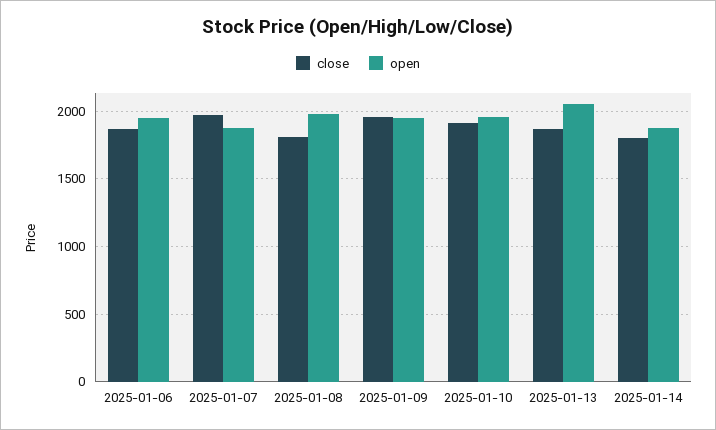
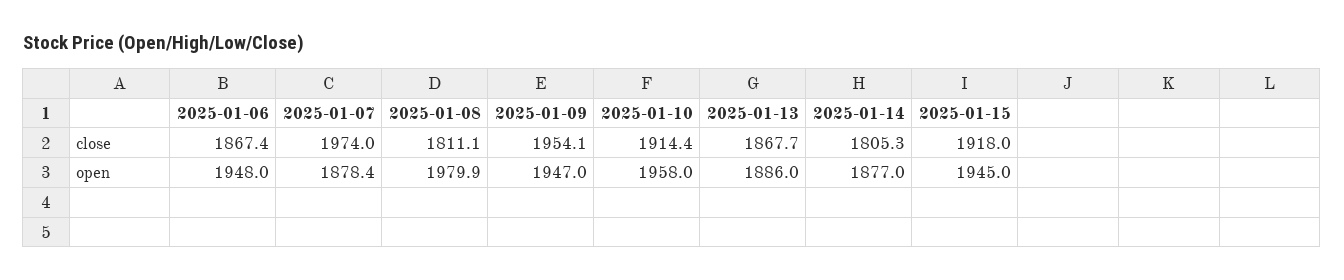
open, 2025-01-13: 2050 -> 1886
close, 2025-01-15: none -> 1918
open, 2025-01-15: none -> 1945

